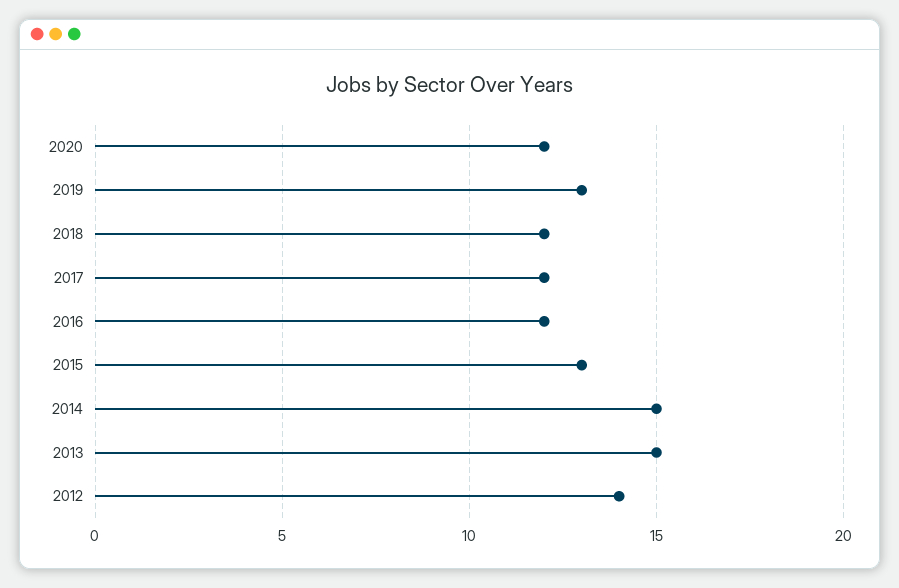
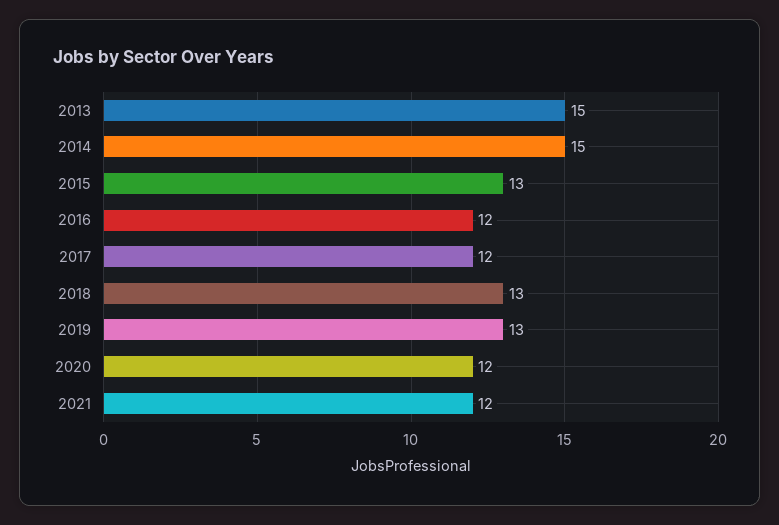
2018: 12 -> 13
2012: 14 -> none
2021: none -> 12

